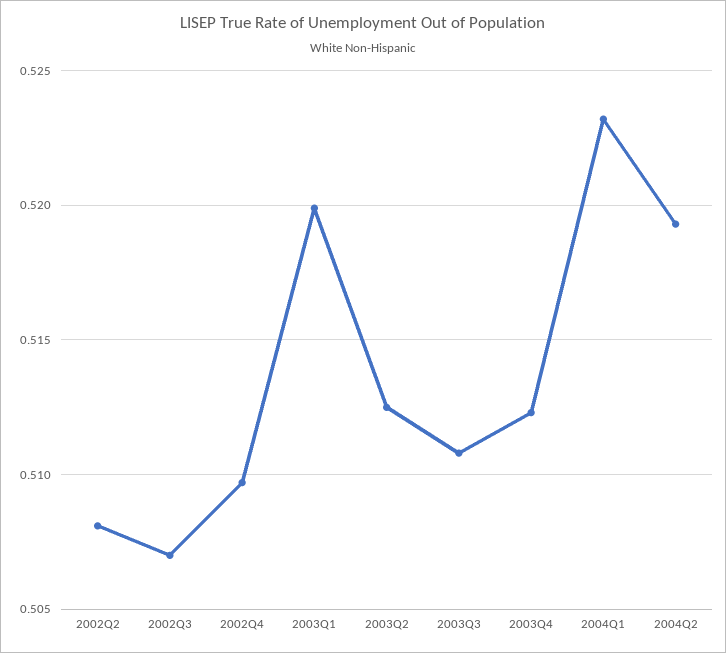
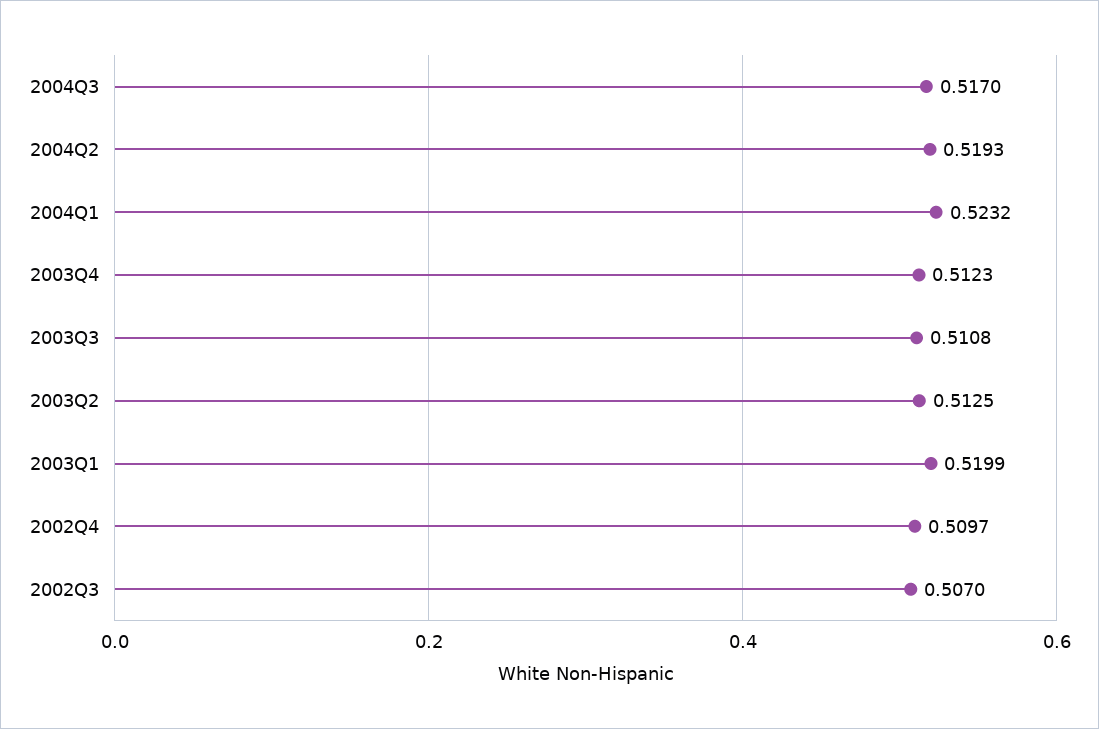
2002Q2: 0.508 -> none
2004Q3: none -> 0.517

